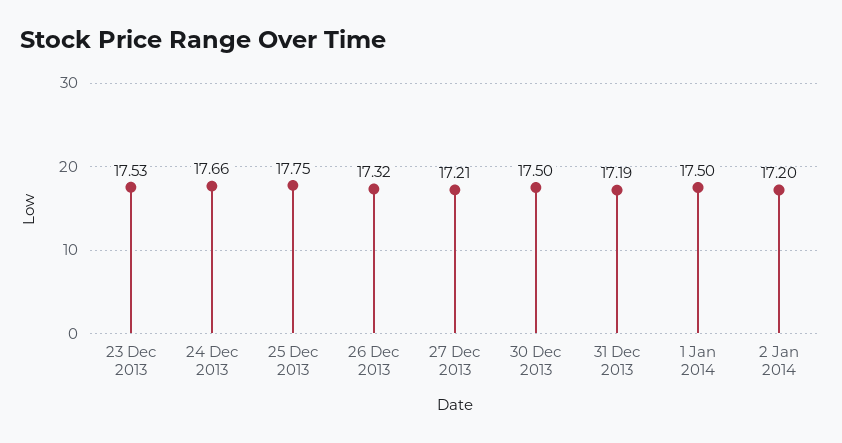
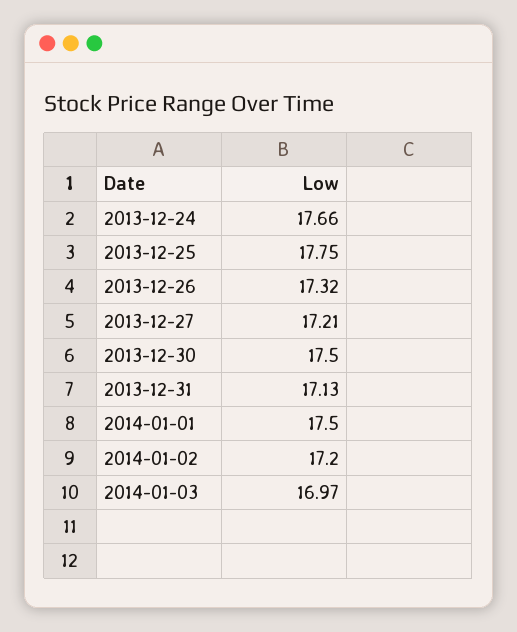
23 Dec 2013: 17.53 -> none
31 Dec 2013: 17.19 -> 17.13
2014-01-03: none -> 16.97

